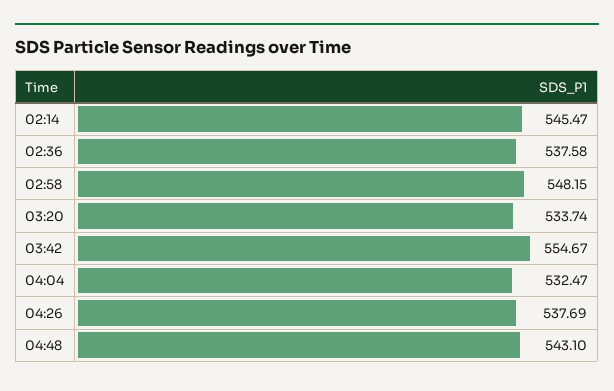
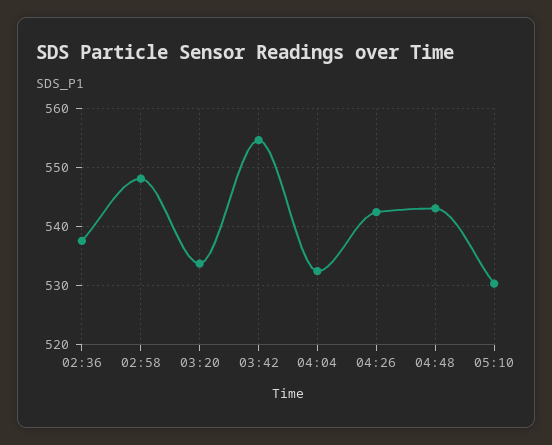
02:14: 545.47 -> none
04:26: 537.69 -> 542
05:10: none -> 530

